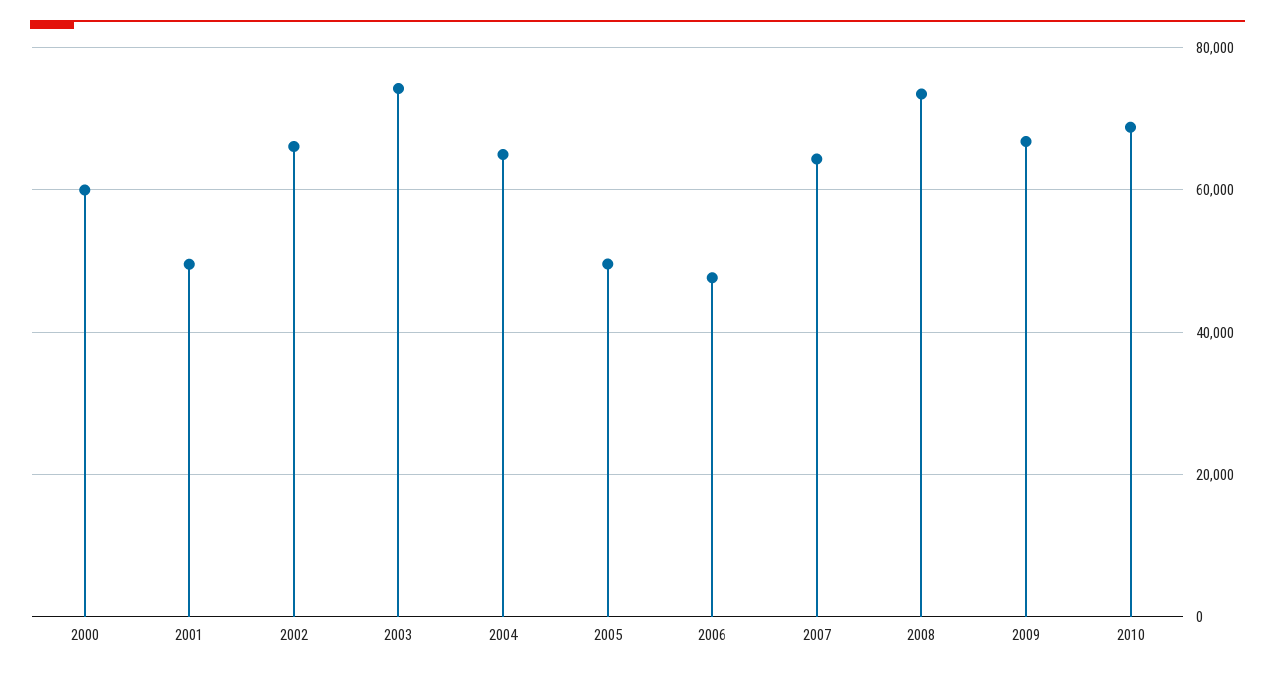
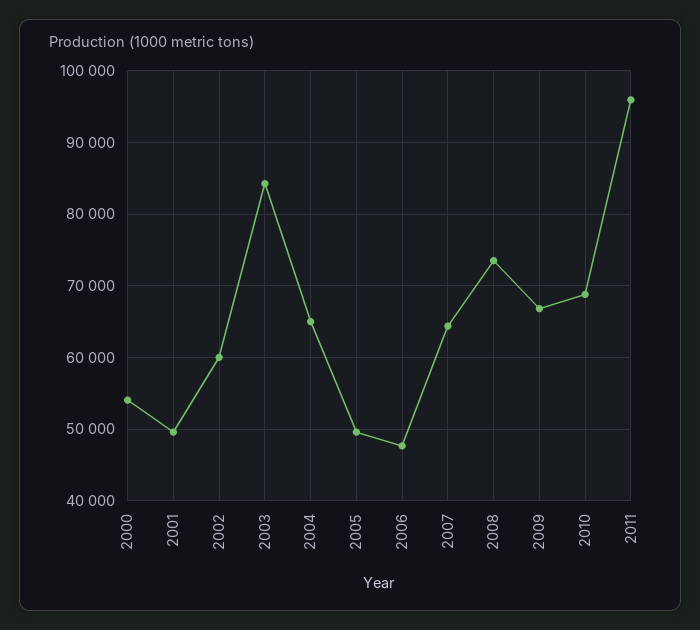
2000: 60000 -> 54000
2002: 66000 -> 60000
2003: 74000 -> 84000
2011: none -> 96000

